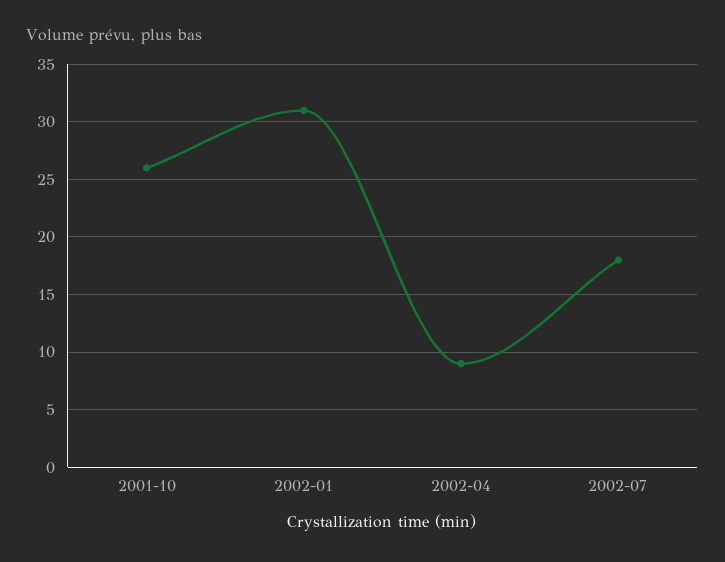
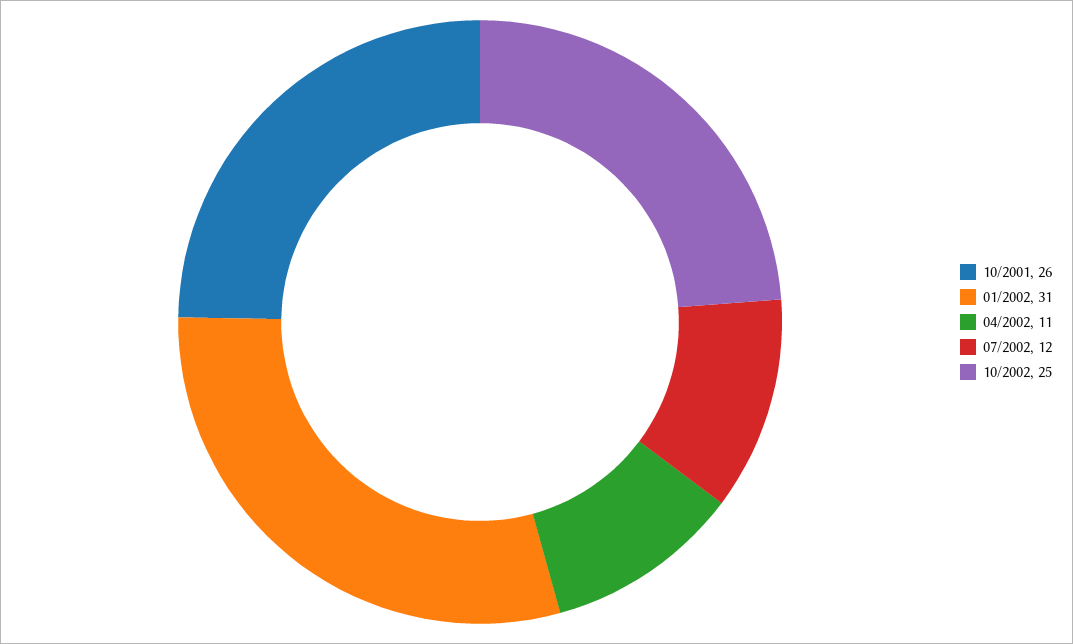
2002-04: 9 -> 11
2002-07: 18 -> 12
10/2002: none -> 25

